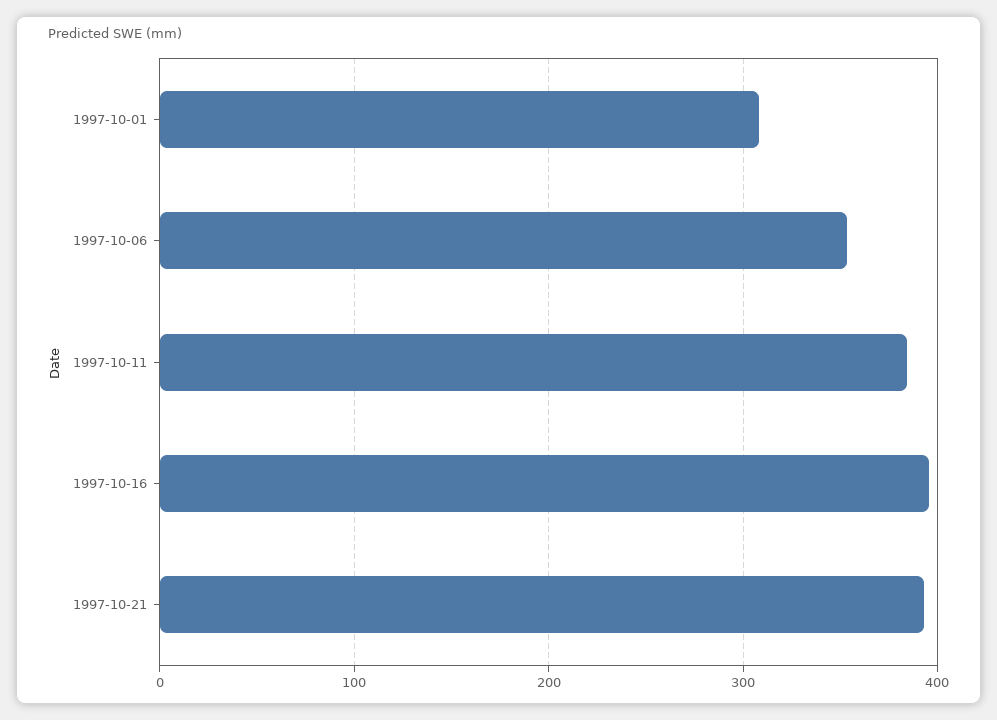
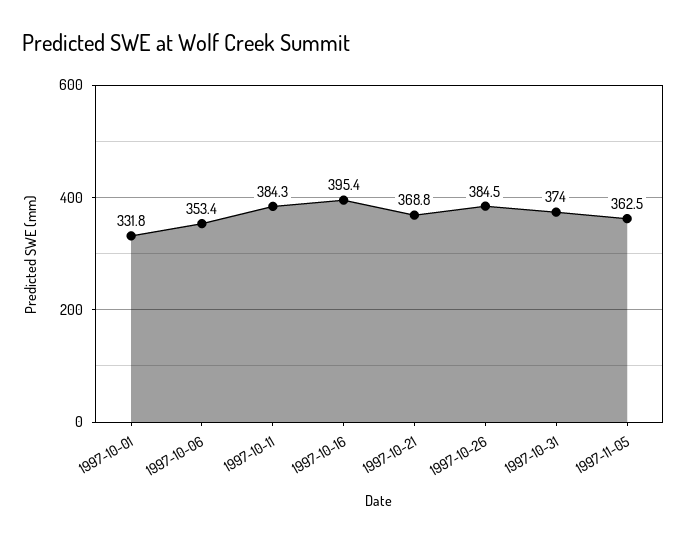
1997-10-01: 310 -> 331.8
1997-10-21: 390 -> 368.8
1997-10-26: none -> 384.5
1997-10-31: none -> 374
1997-11-05: none -> 362.5

